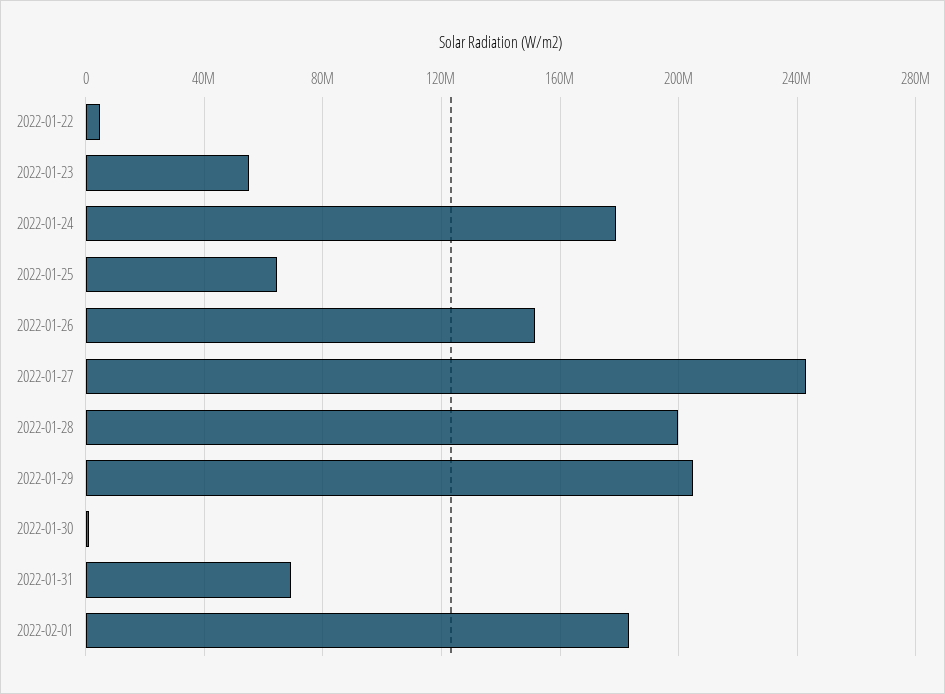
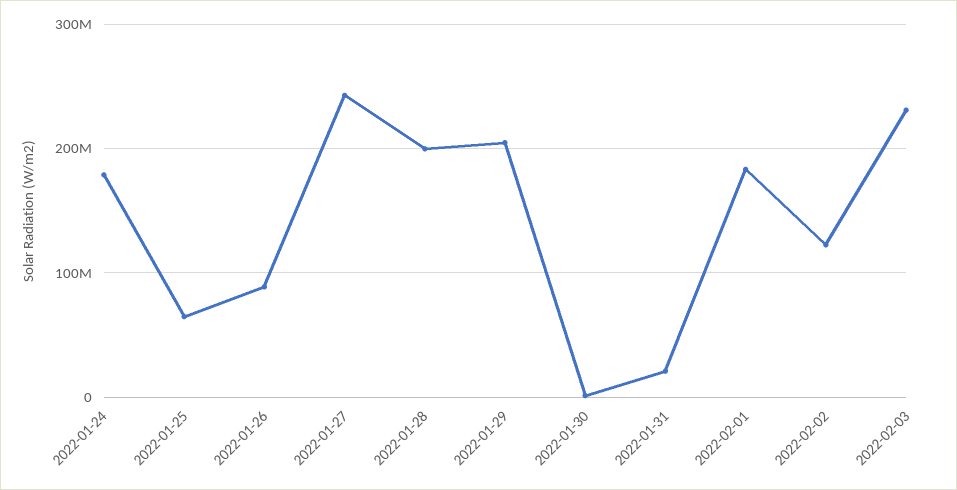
2022-01-22: 5000000 -> none
2022-01-23: 55000000 -> none
2022-01-26: 150000000 -> 90000000
2022-01-31: 70000000 -> 20000000
2022-02-02: none -> 120000000
2022-02-03: none -> 230000000

